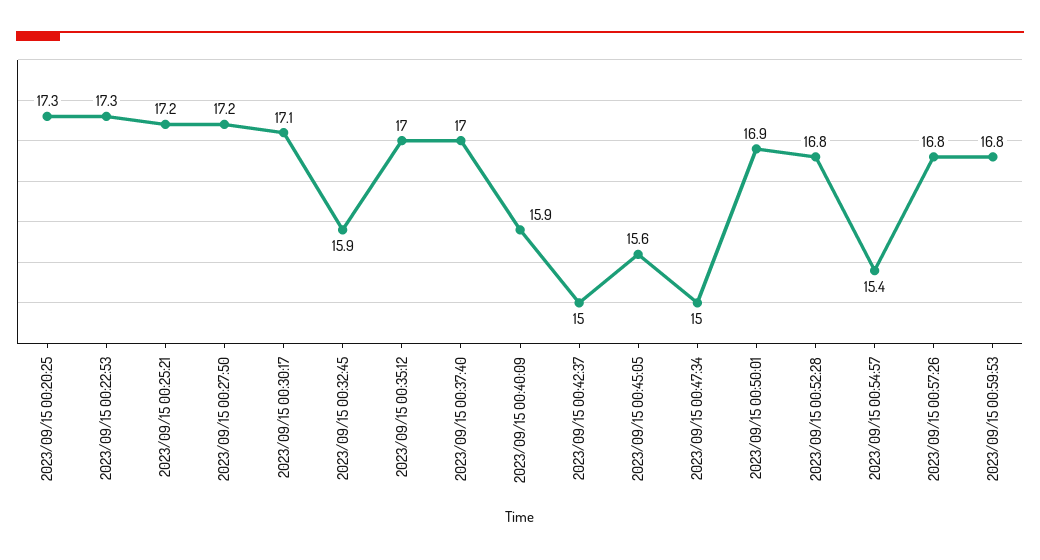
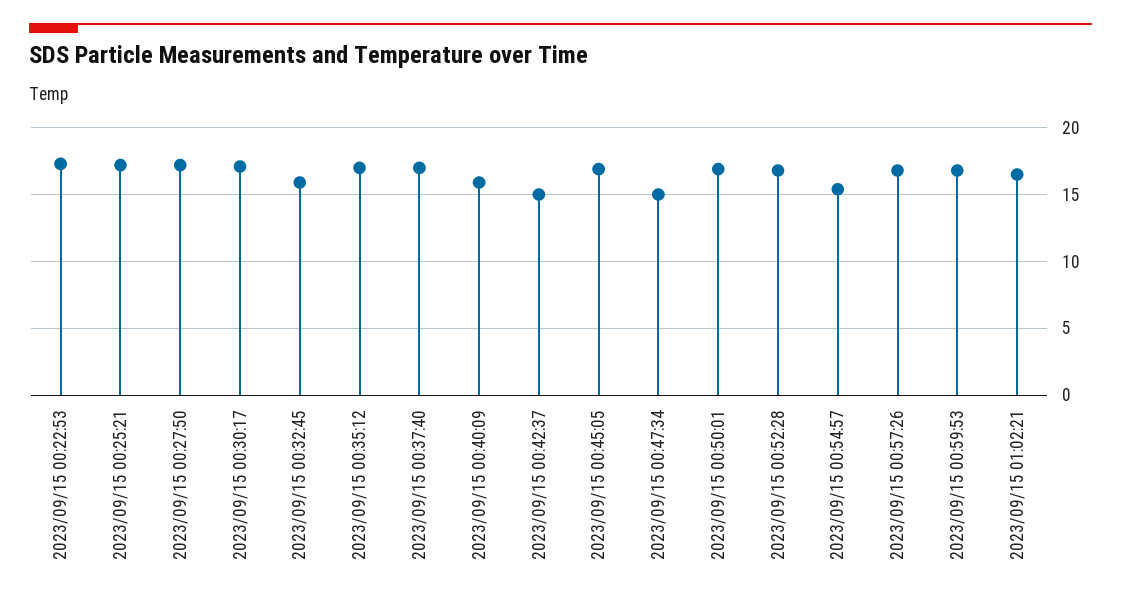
2023/09/15 00:20:25: 17.3 -> none
2023/09/15 00:45:05: 15.6 -> 17
2023/09/15 01:02:21: none -> 16.5

